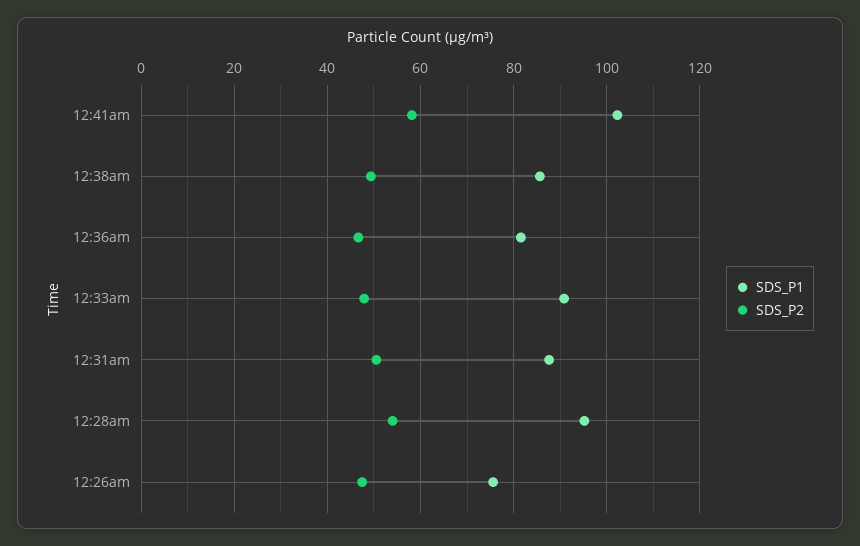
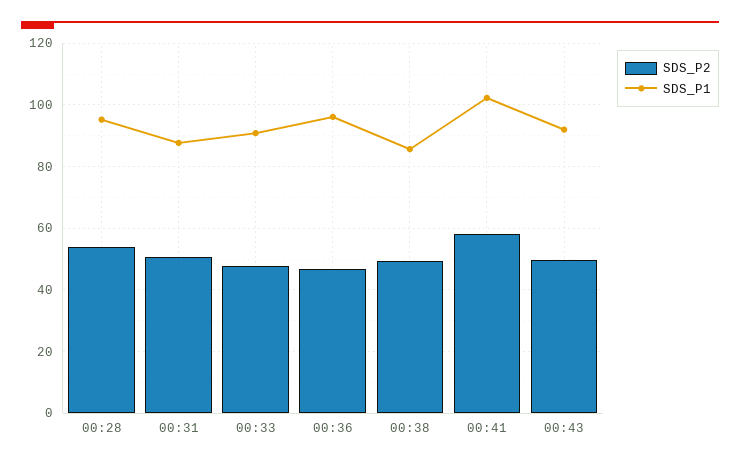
SDS_P1, 12:36am: 82 -> 96
SDS_P1, 12:26am: 76 -> none
SDS_P2, 12:26am: 48 -> none
SDS_P2, 00:43: none -> 50
SDS_P1, 00:43: none -> 92

